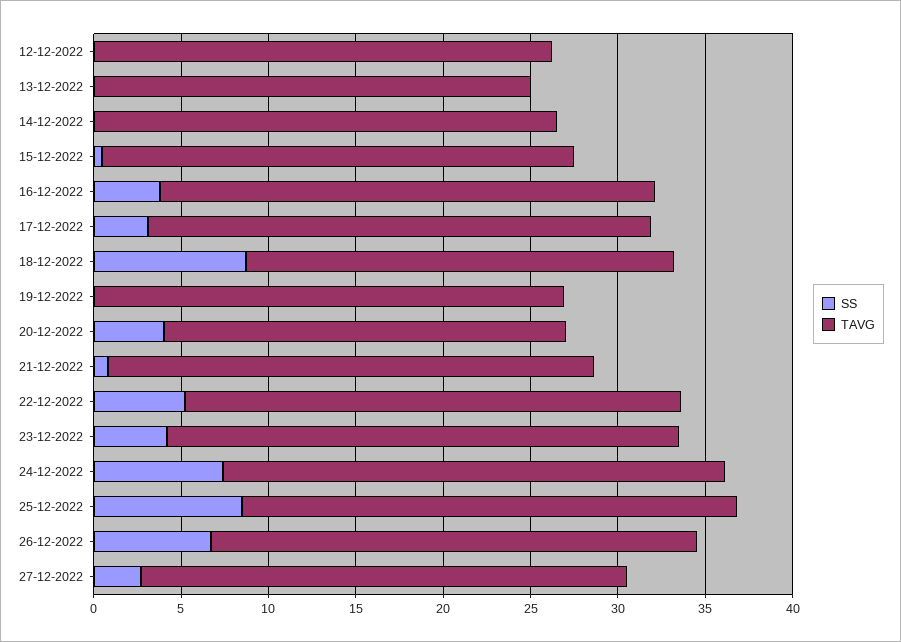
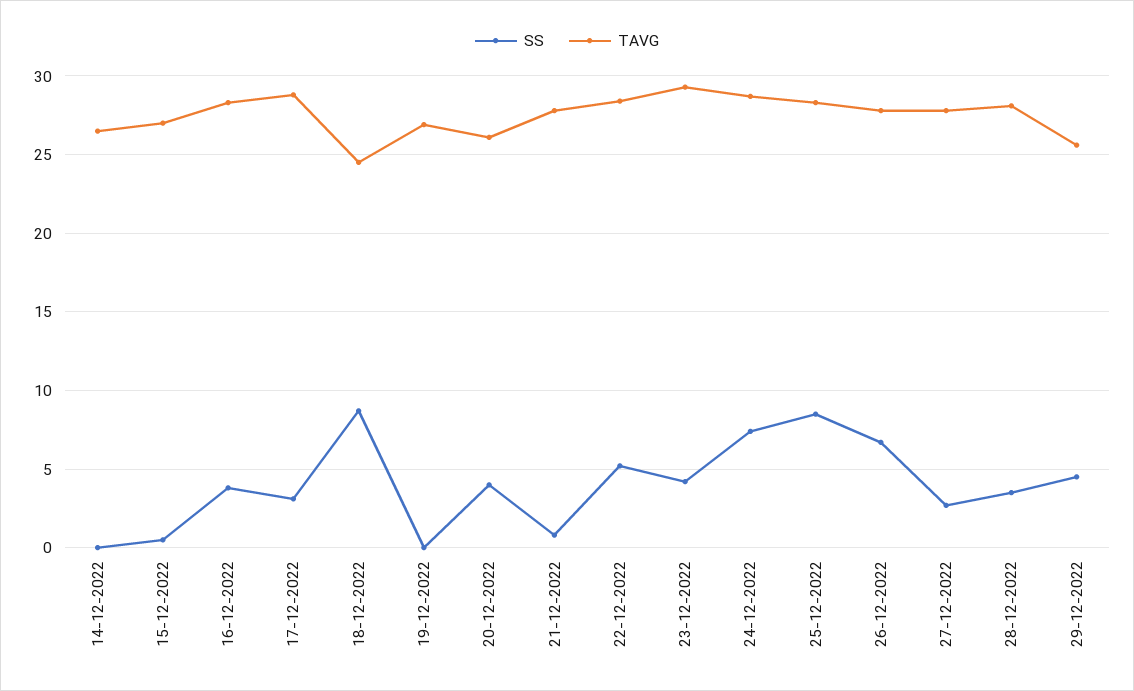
SS, 12-12-2022: 0 -> none
TAVG, 12-12-2022: 26 -> none
SS, 13-12-2022: 0 -> none
TAVG, 13-12-2022: 25 -> none
TAVG, 20-12-2022: 23 -> 26
SS, 28-12-2022: none -> 3.5
TAVG, 28-12-2022: none -> 28
SS, 29-12-2022: none -> 4.5
TAVG, 29-12-2022: none -> 25.5

